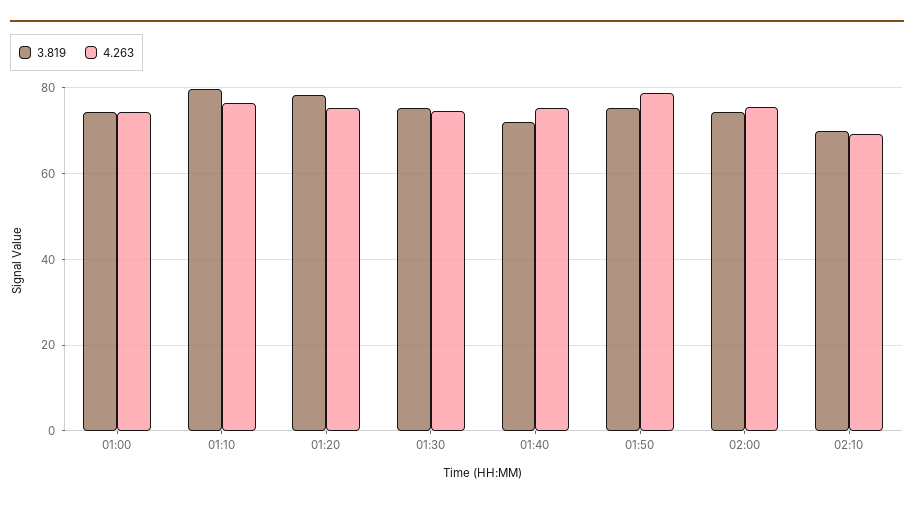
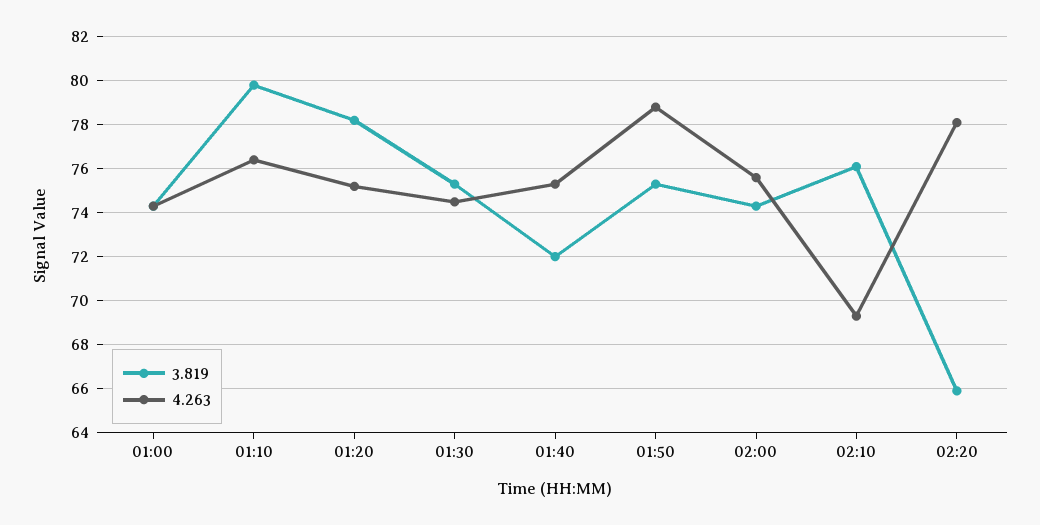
3.819, 02:10: 70 -> 76
3.819, 02:20: none -> 66
4.263, 02:20: none -> 78

